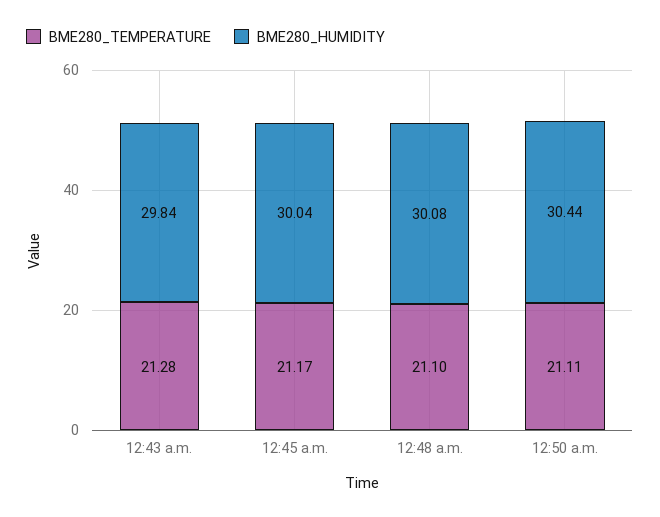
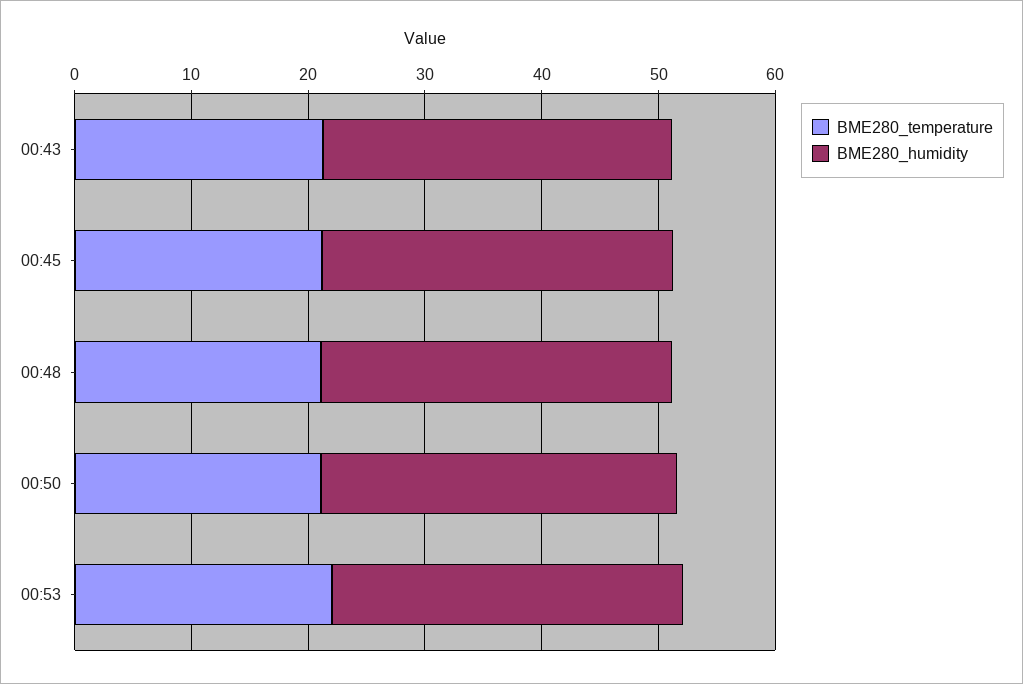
BME280_TEMPERATURE, 00:53: none -> 22
BME280_HUMIDITY, 00:53: none -> 30

